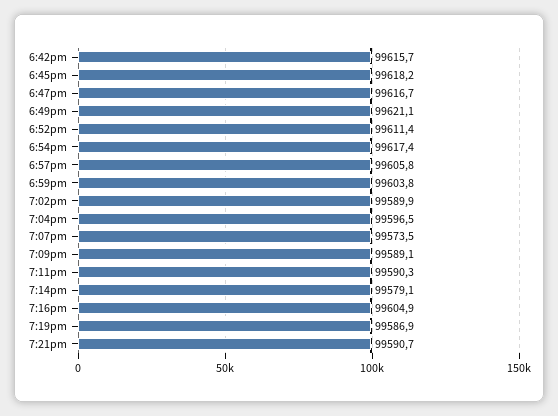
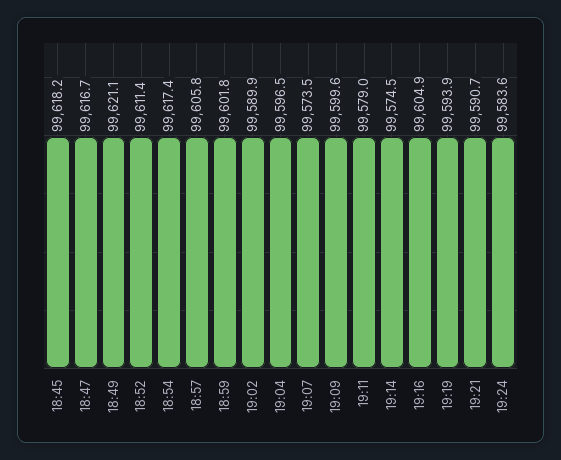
6:42pm: 99615.7 -> none
6:59pm: 99603.8 -> 99601.8
7:09pm: 99589.1 -> 99599.6
7:11pm: 99590.3 -> 99579
7:14pm: 99579.1 -> 99574.5
7:19pm: 99586.9 -> 99593.9
19:24: none -> 99583.6

